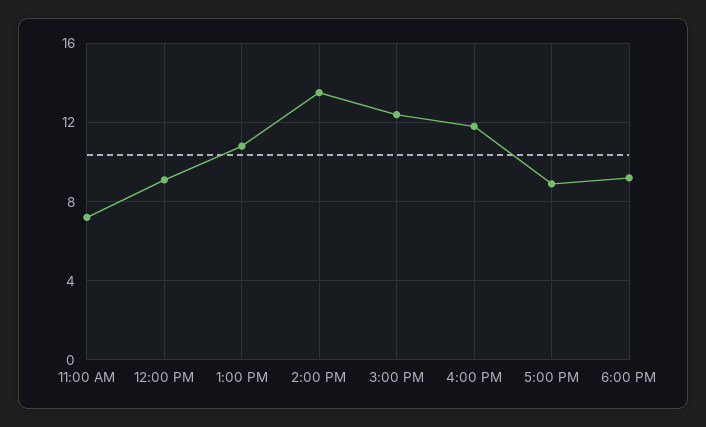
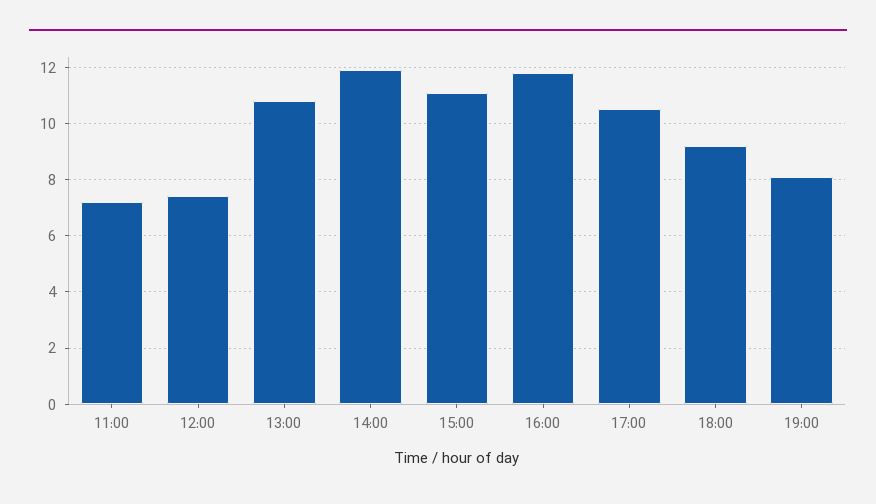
12:00 PM: 9 -> 7.5
2:00 PM: 13.5 -> 12
3:00 PM: 12.5 -> 11
5:00 PM: 9 -> 10.5
19:00: none -> 8

